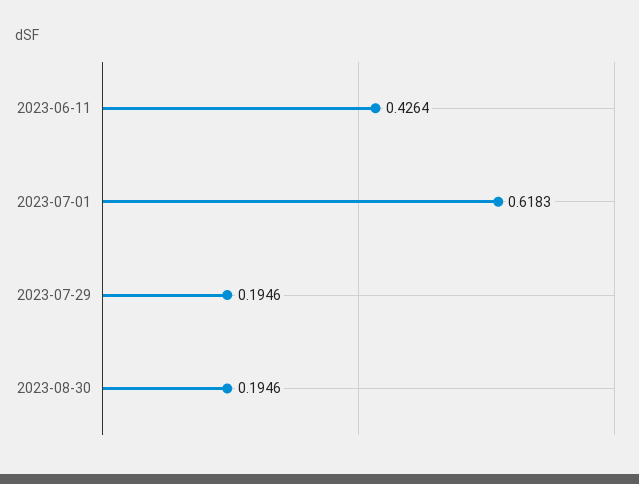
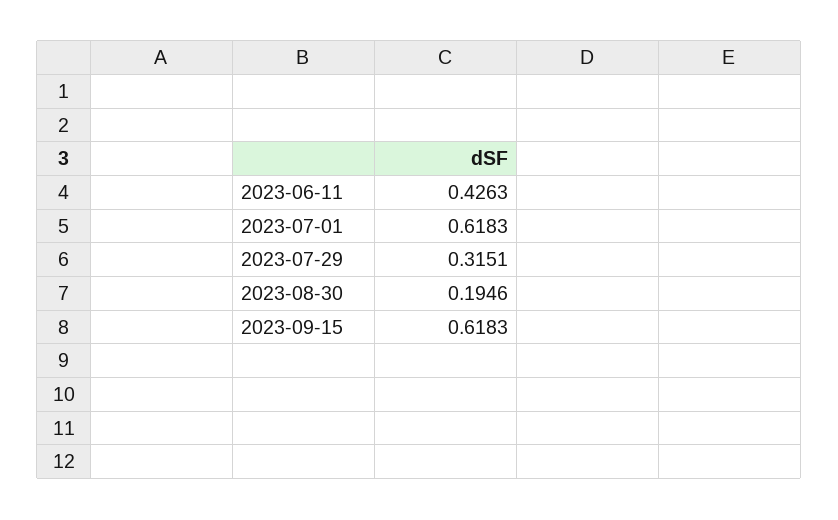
2023-06-11: 0.4264 -> 0.4263
2023-07-29: 0.1946 -> 0.3151
2023-09-15: none -> 0.6183

